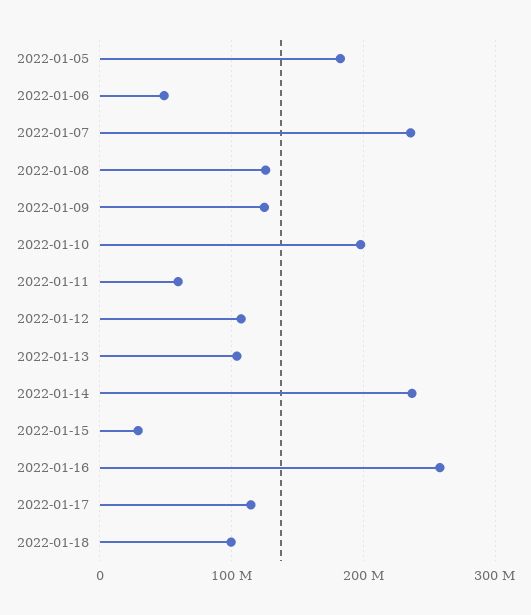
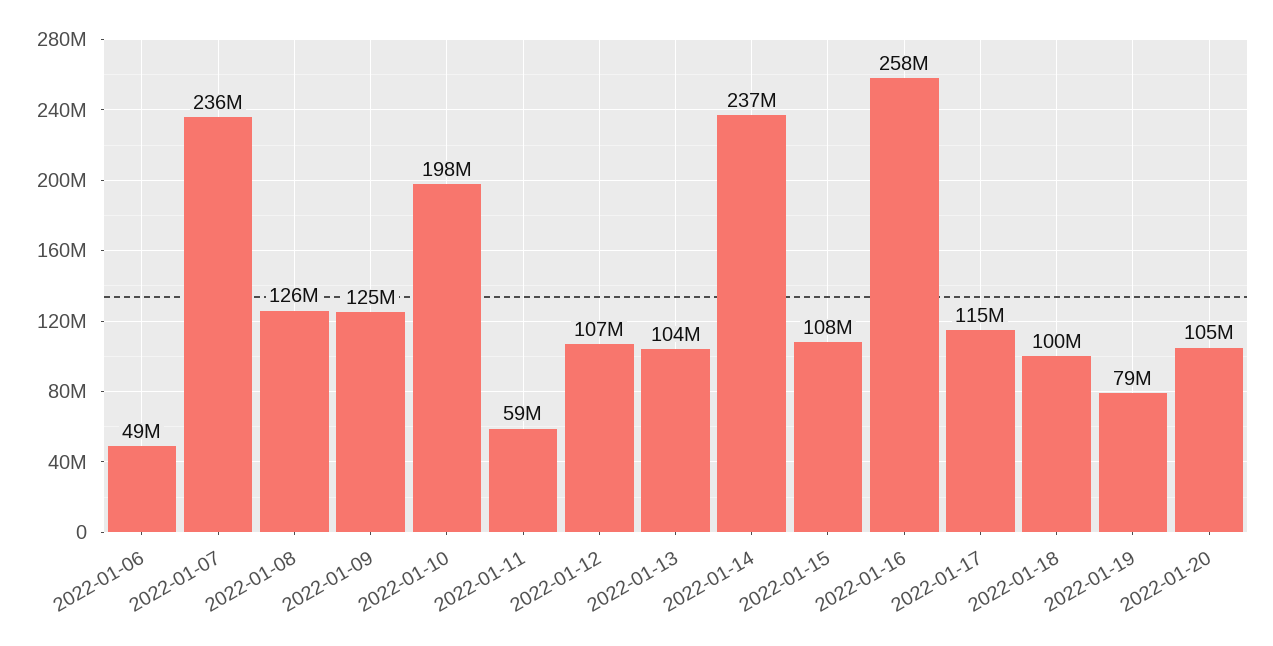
2022-01-05: 180000000 -> none
2022-01-15: 30000000 -> 108000000
2022-01-19: none -> 79000000
2022-01-20: none -> 105000000

